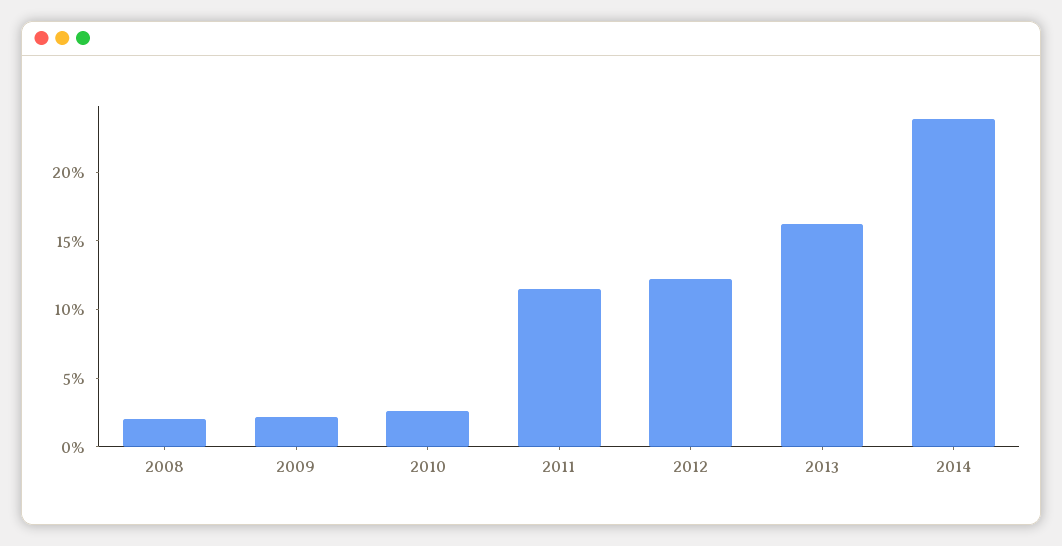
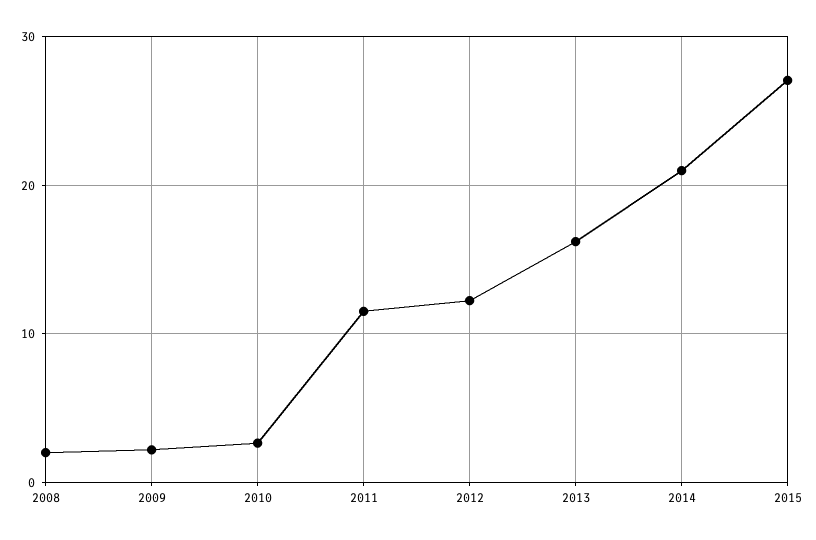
2014: 24 -> 21
2015: none -> 27

